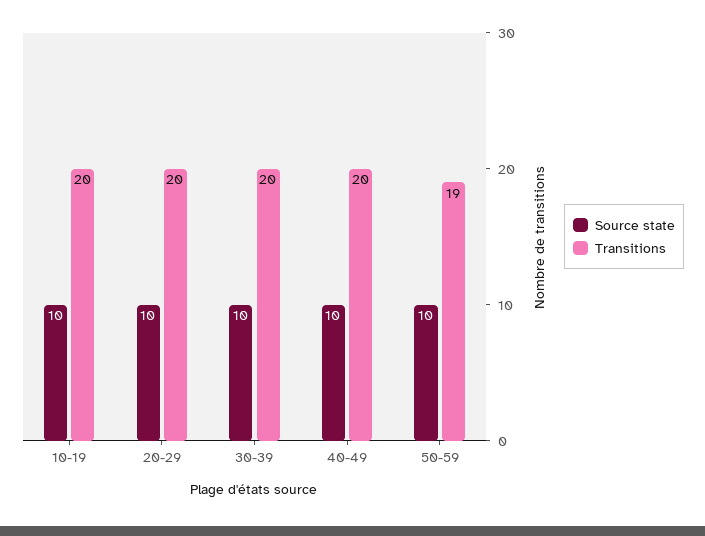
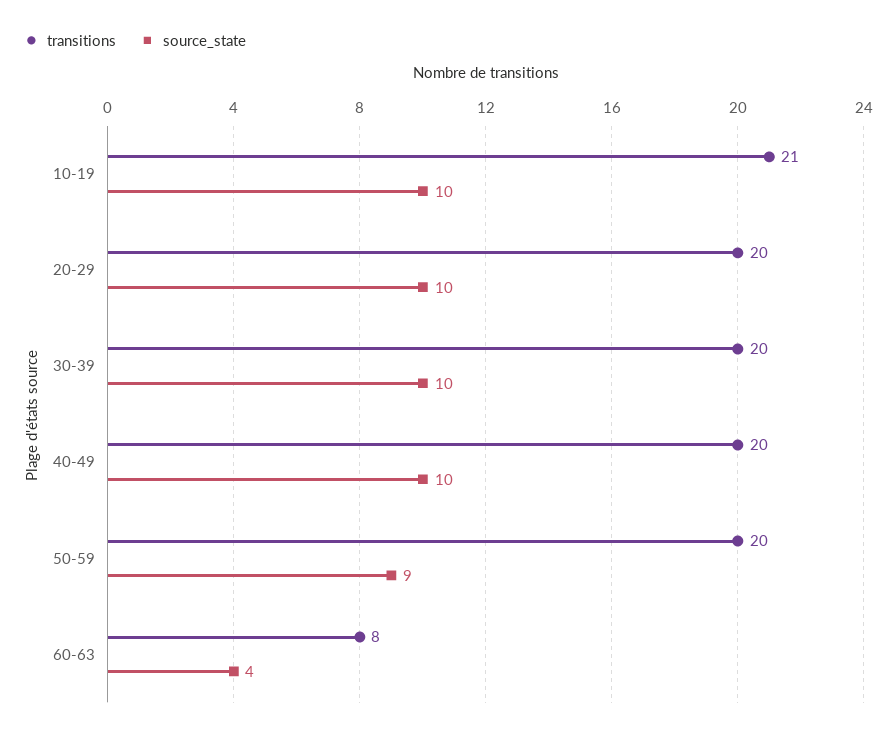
Transitions, 10-19: 20 -> 21
Source state, 50-59: 10 -> 9
Transitions, 50-59: 19 -> 20
Transitions, 60-63: none -> 8
Source state, 60-63: none -> 4

